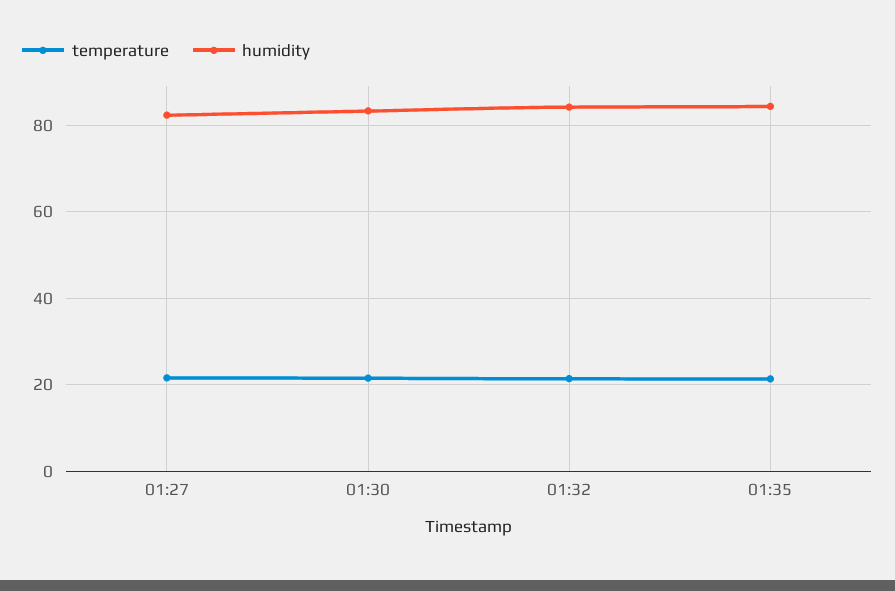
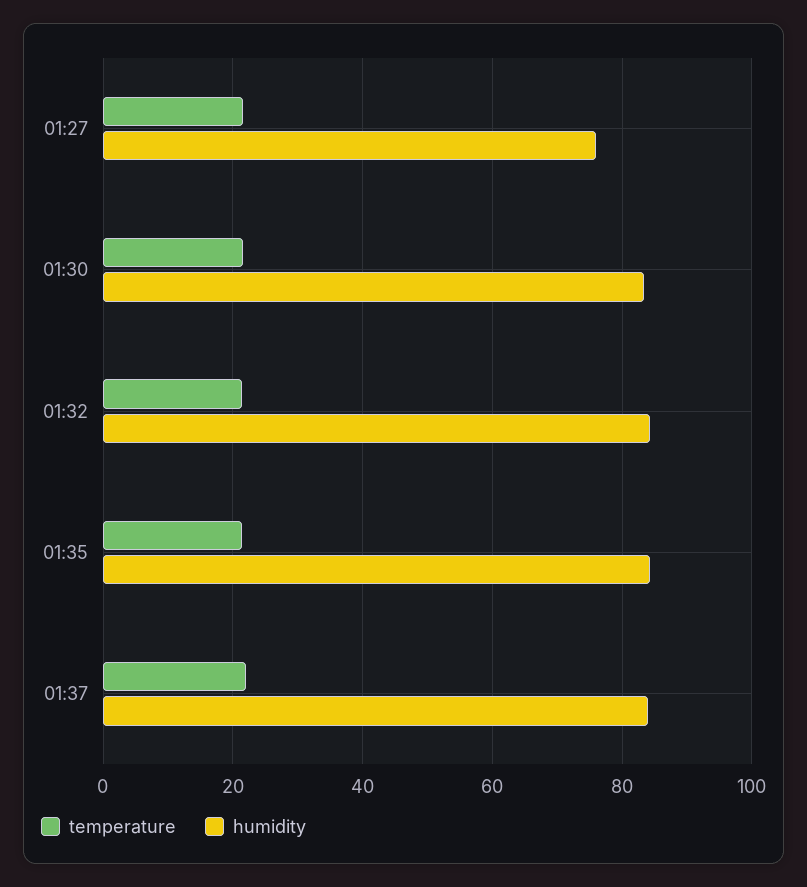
humidity, 01:27: 82 -> 76
temperature, 01:37: none -> 22
humidity, 01:37: none -> 84

